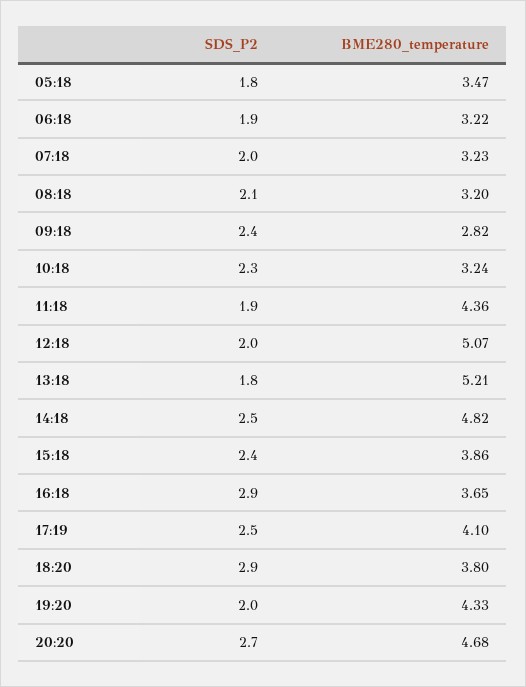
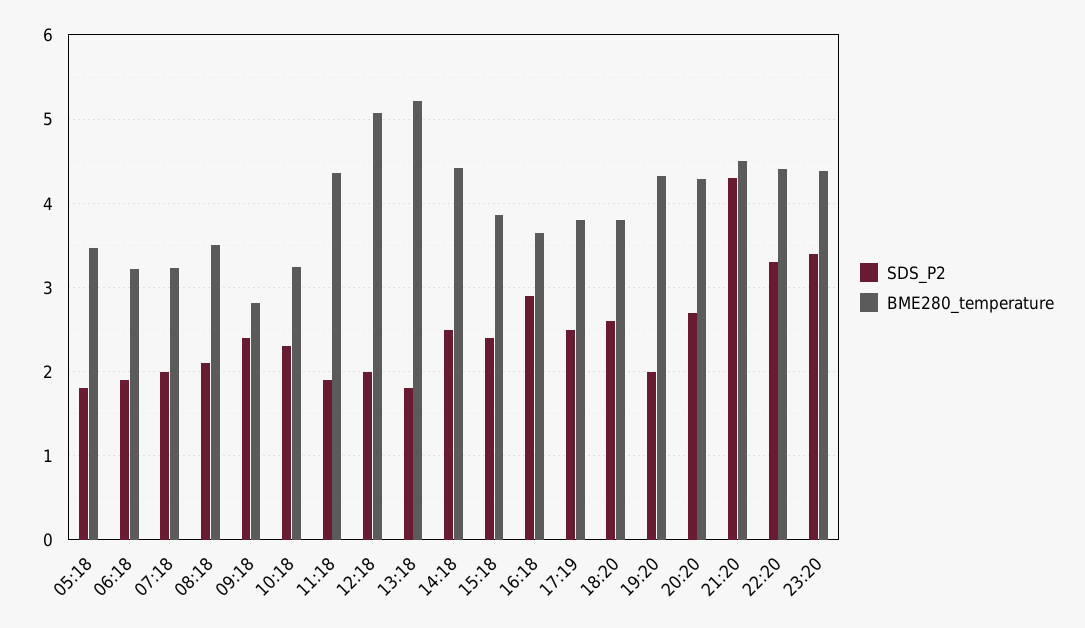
BME280_temperature, 08:18: 3.2 -> 3.5
BME280_temperature, 14:18: 4.82 -> 4.4
BME280_temperature, 17:19: 4.1 -> 3.8
SDS_P2, 18:20: 2.9 -> 2.6
BME280_temperature, 20:20: 4.68 -> 4.3
SDS_P2, 21:20: none -> 4.3
BME280_temperature, 21:20: none -> 4.5
SDS_P2, 22:20: none -> 3.3
BME280_temperature, 22:20: none -> 4.4
SDS_P2, 23:20: none -> 3.4
BME280_temperature, 23:20: none -> 4.4

